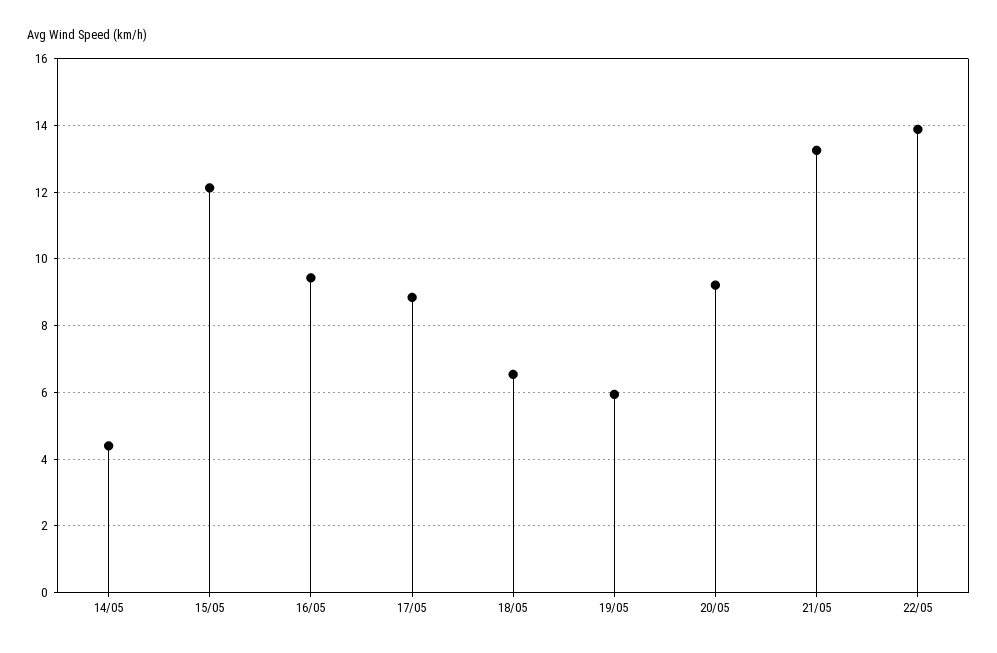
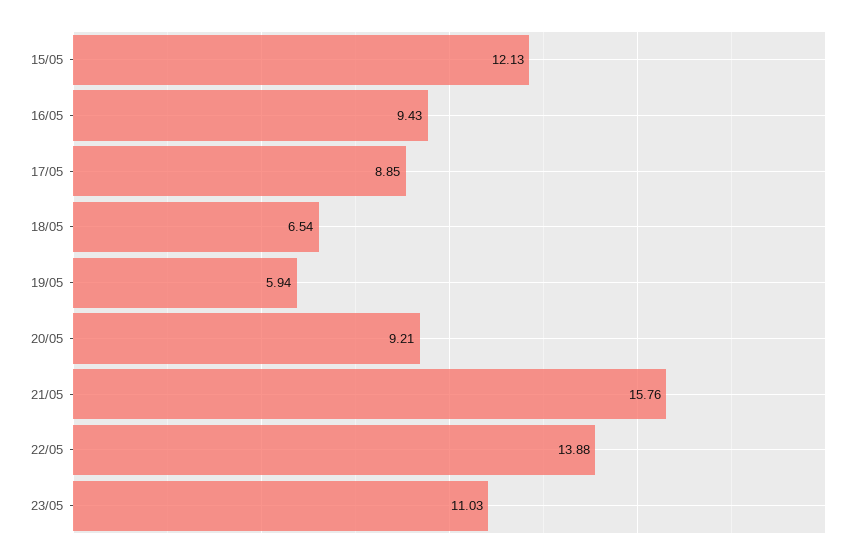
14/05: 4.4 -> none
21/05: 13.2 -> 15.76
23/05: none -> 11.03

